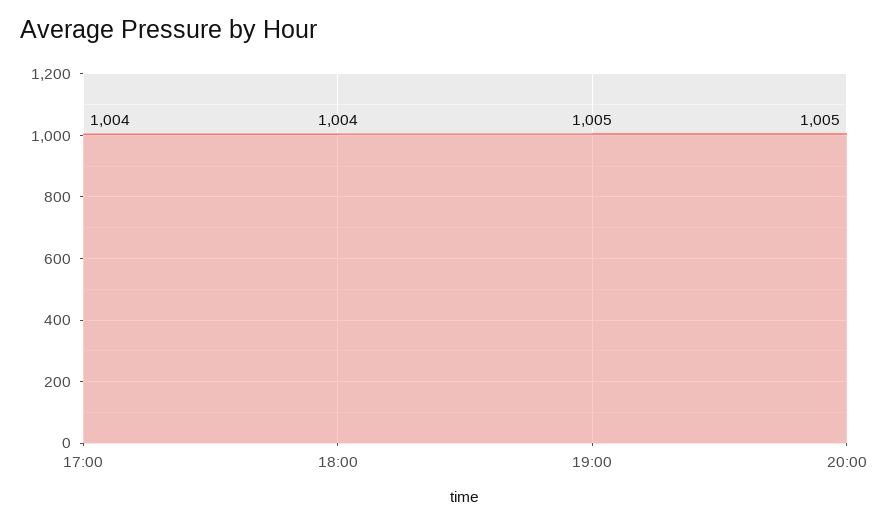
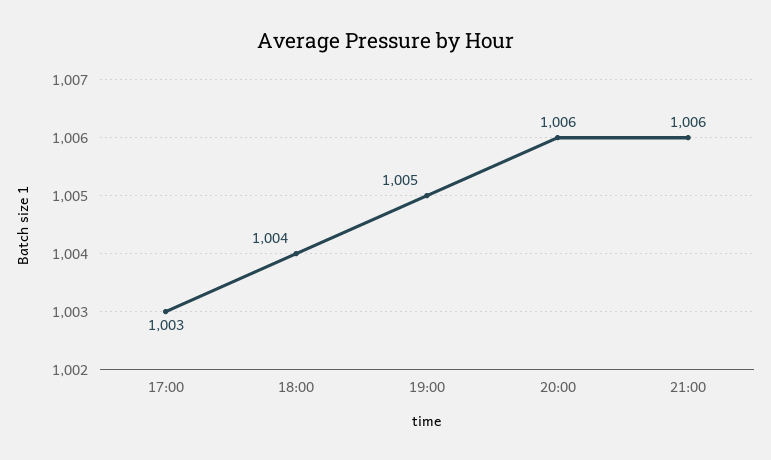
17:00: 1004 -> 1003
20:00: 1005 -> 1006
21:00: none -> 1006

